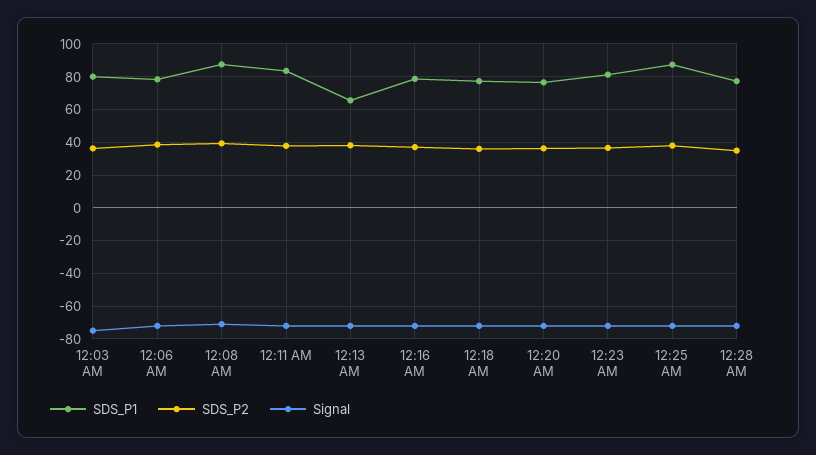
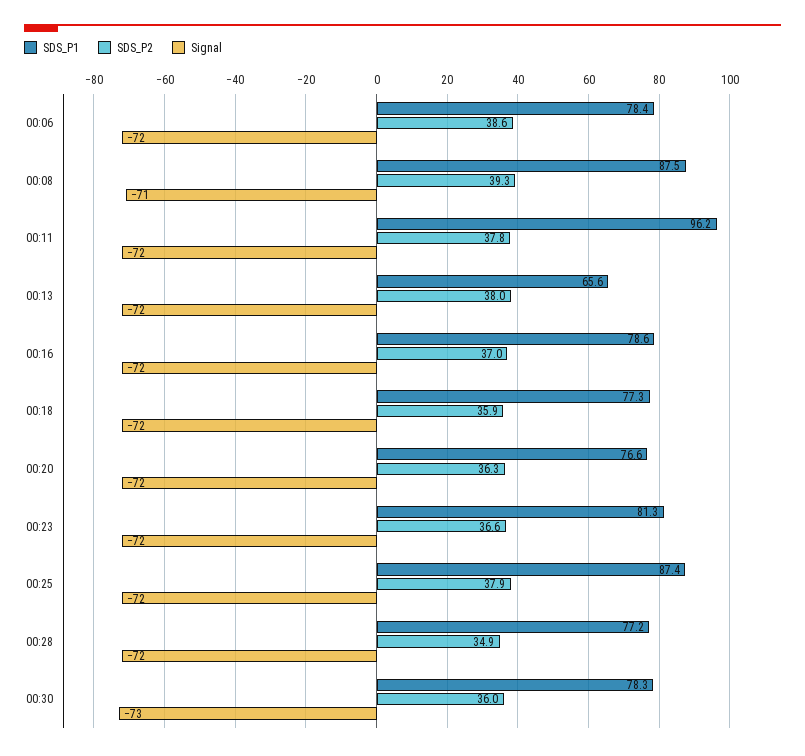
SDS_P1, 12:03 AM: 80 -> none
SDS_P2, 12:03 AM: 35 -> none
Signal, 12:03 AM: -75 -> none
SDS_P1, 12:11 AM: 85 -> 96.2
SDS_P1, 00:30: none -> 78.3
SDS_P2, 00:30: none -> 36
Signal, 00:30: none -> -73

